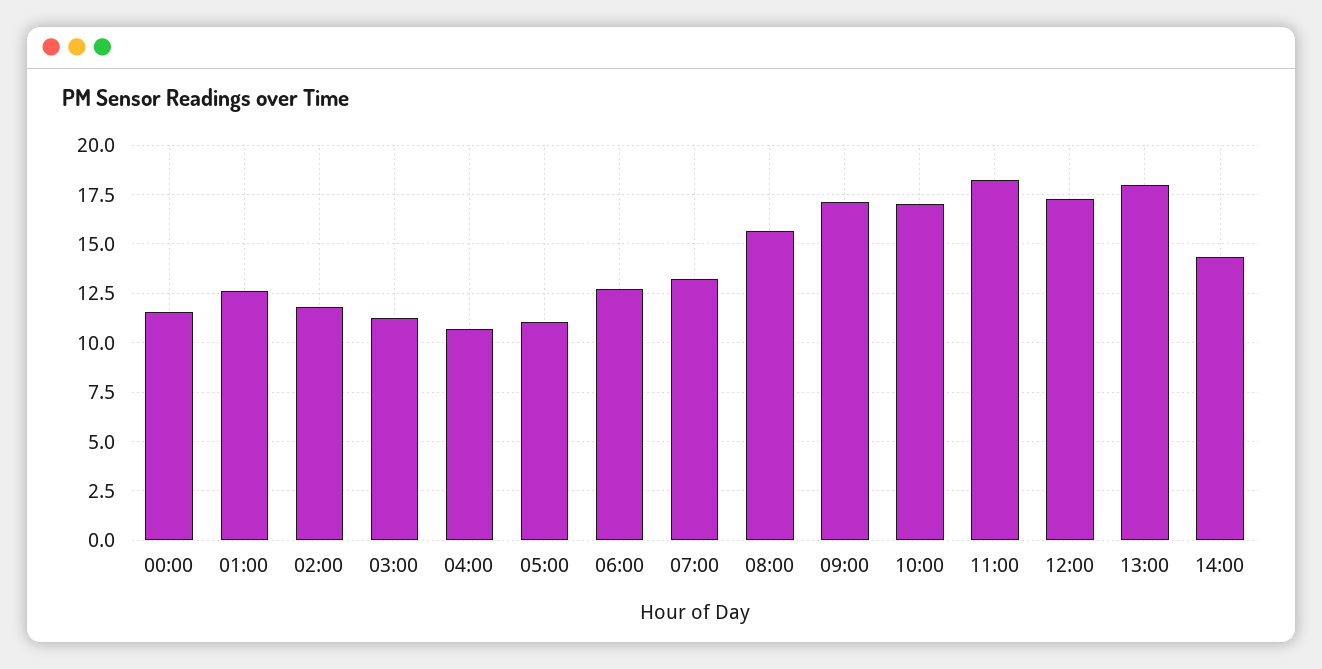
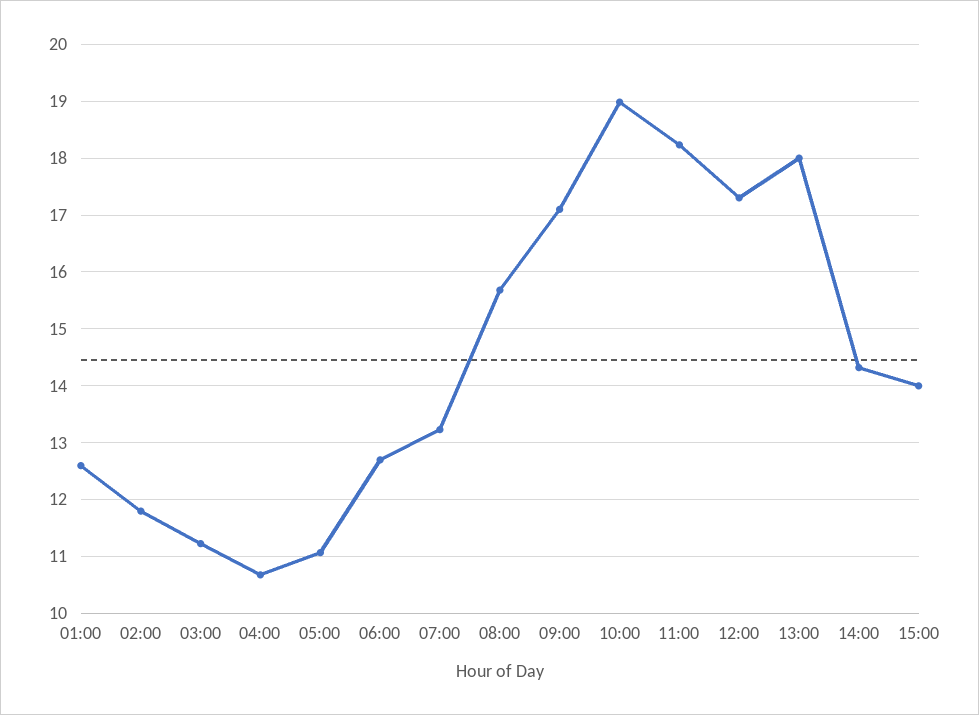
00:00: 11.5 -> none
10:00: 17 -> 19
15:00: none -> 14

